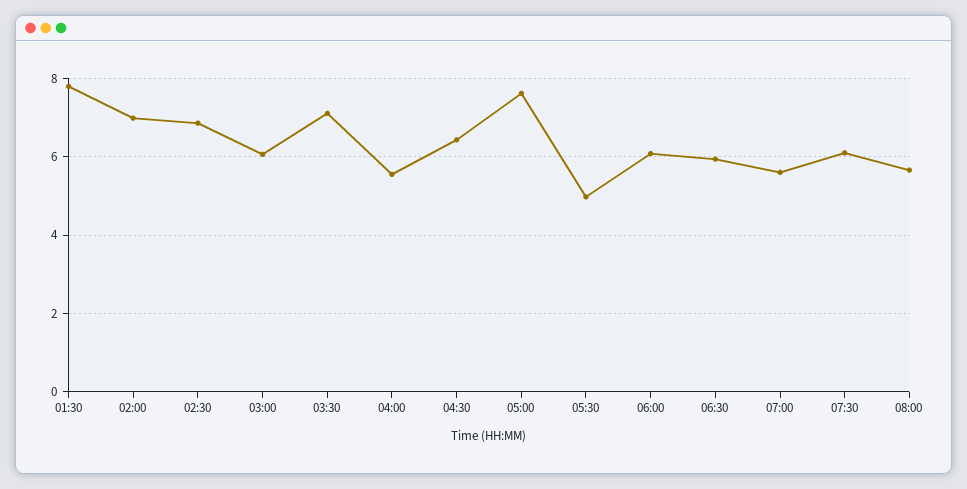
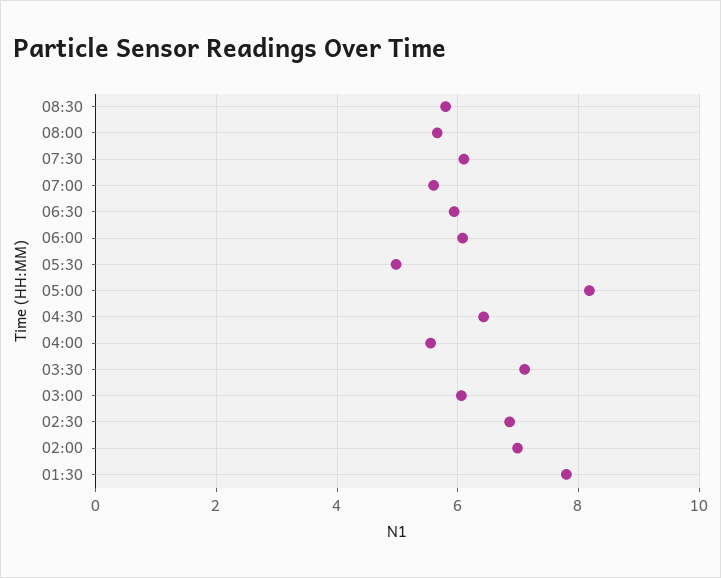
05:00: 7.6 -> 8.2
08:30: none -> 5.8

